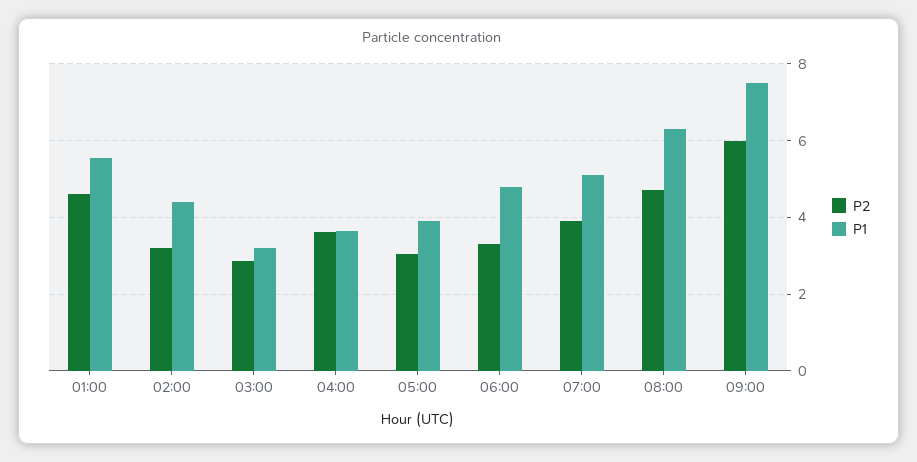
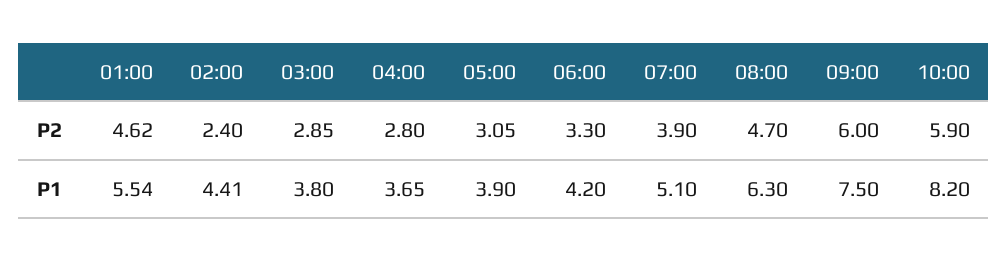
P2, 02:00: 3.2 -> 2.4
P1, 03:00: 3.2 -> 3.8
P2, 04:00: 3.6 -> 2.8
P1, 06:00: 4.8 -> 4.2
P2, 10:00: none -> 5.9
P1, 10:00: none -> 8.2

